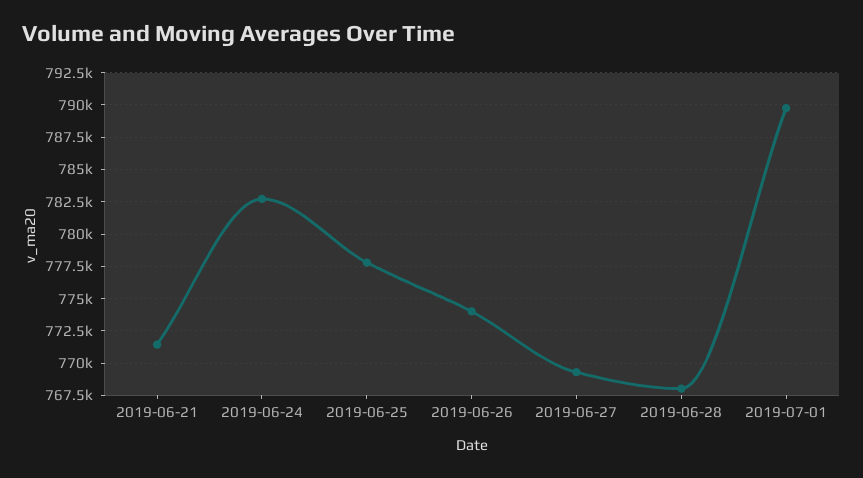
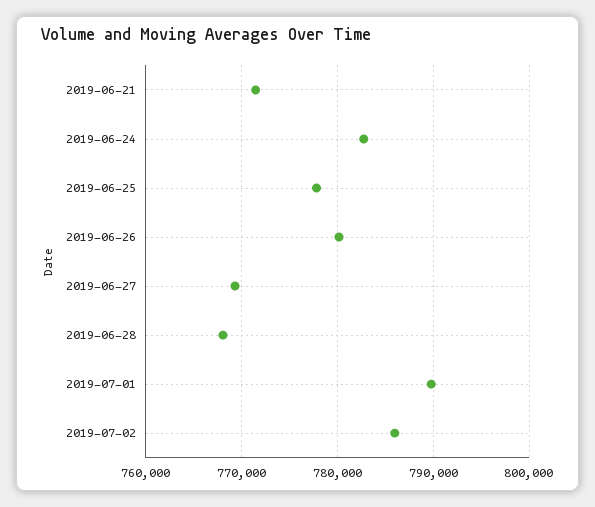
2019-06-26: 774000 -> 780000
2019-07-02: none -> 786000

